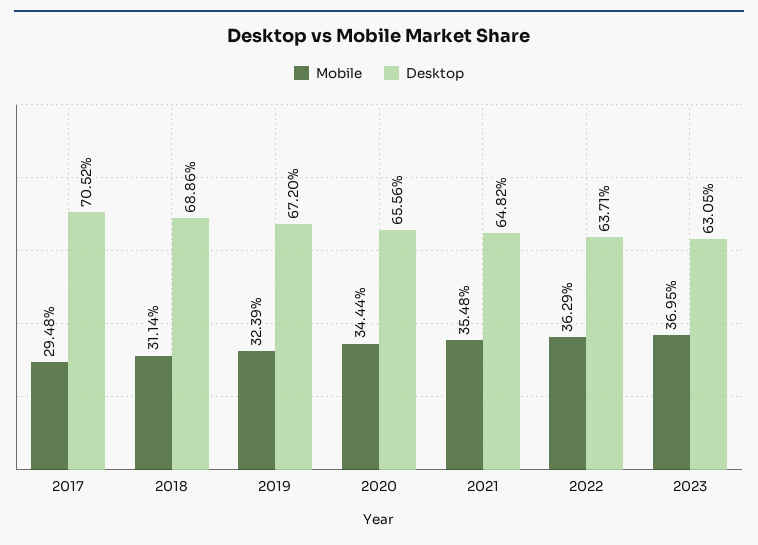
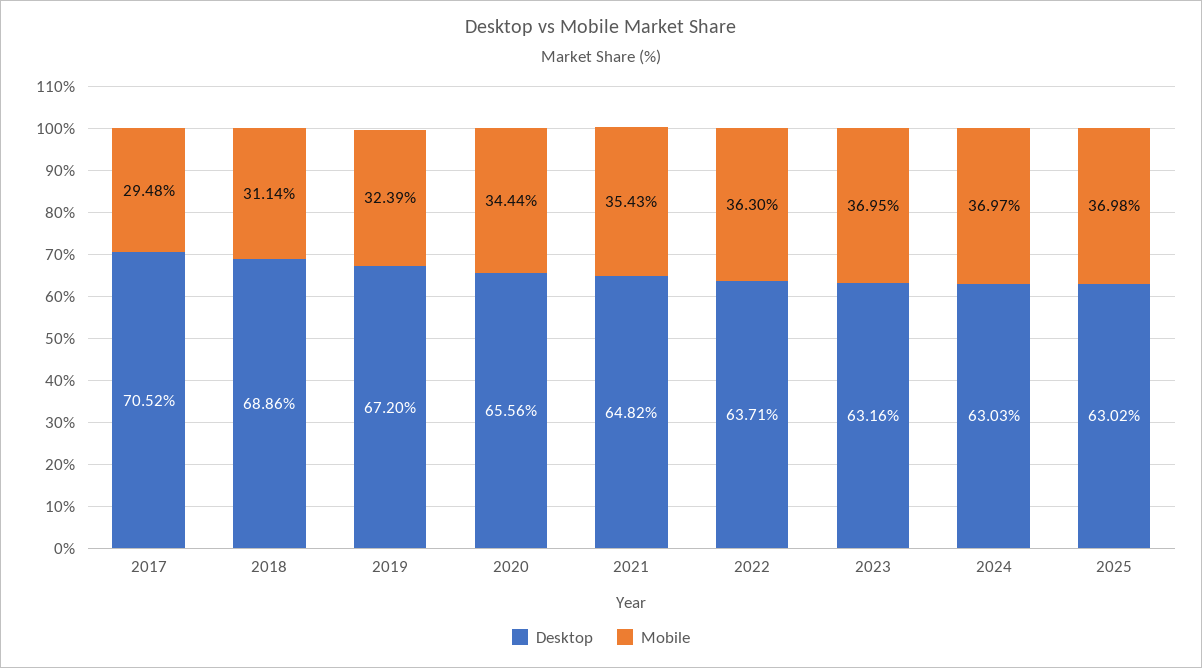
Mobile, 2021: 35.48 -> 35.43
Mobile, 2022: 36.29 -> 36.3
Desktop, 2023: 63.05 -> 63.16
Desktop, 2024: none -> 63.03
Mobile, 2024: none -> 36.97
Desktop, 2025: none -> 63.02
Mobile, 2025: none -> 36.98

